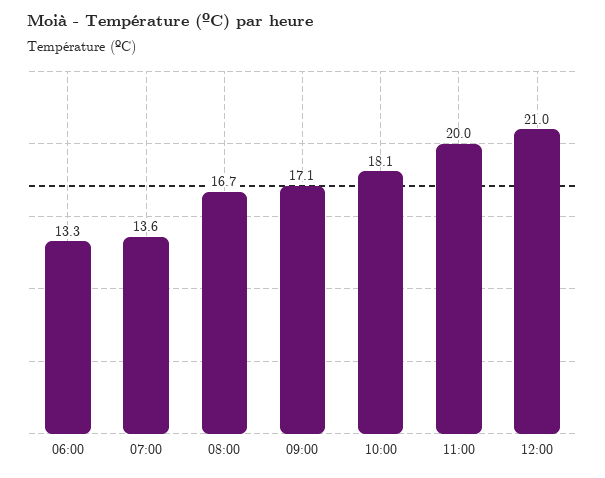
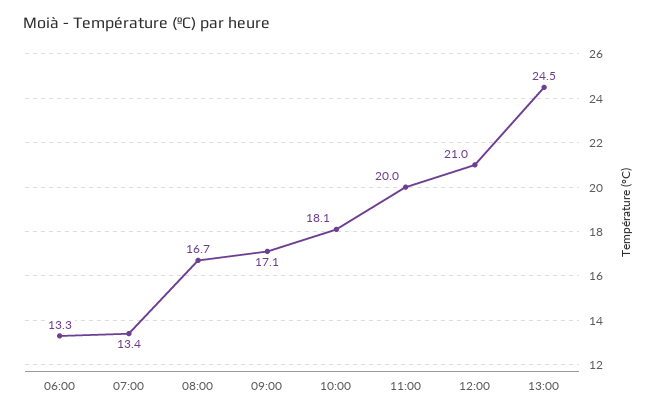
07:00: 13.6 -> 13.4
13:00: none -> 24.5

